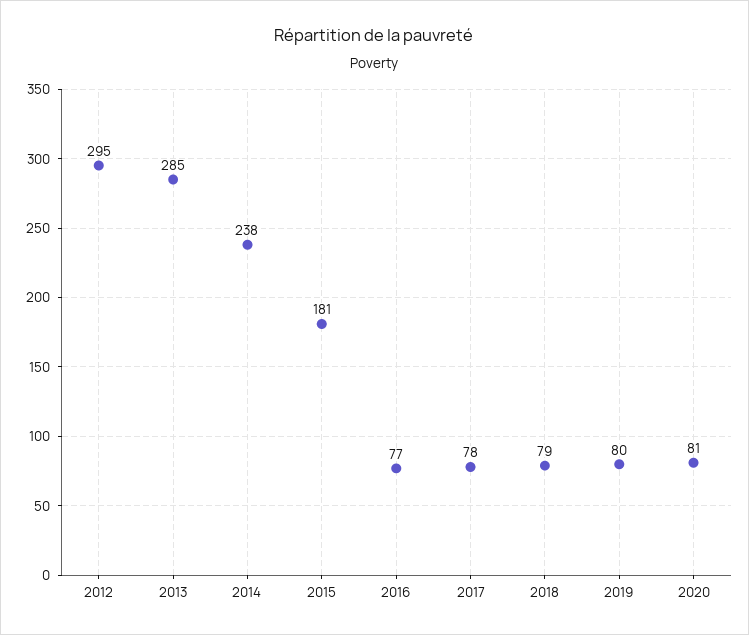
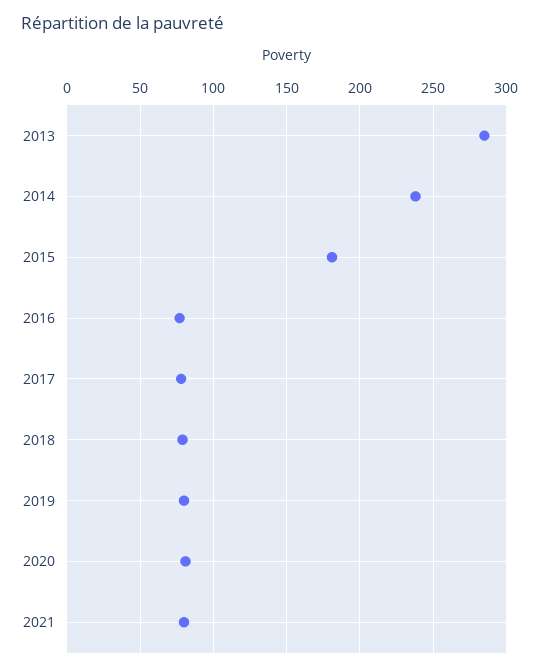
2012: 295 -> none
2021: none -> 80

